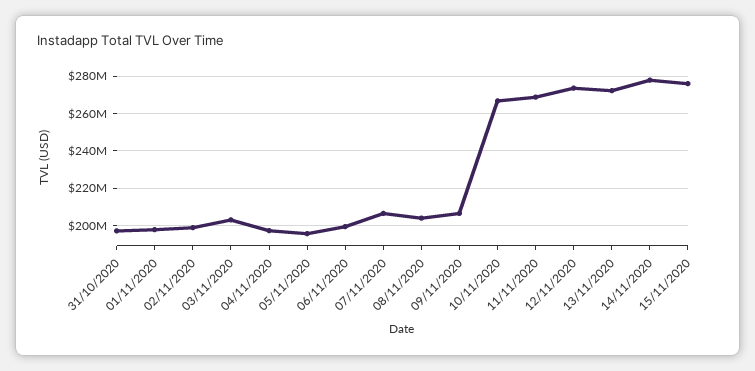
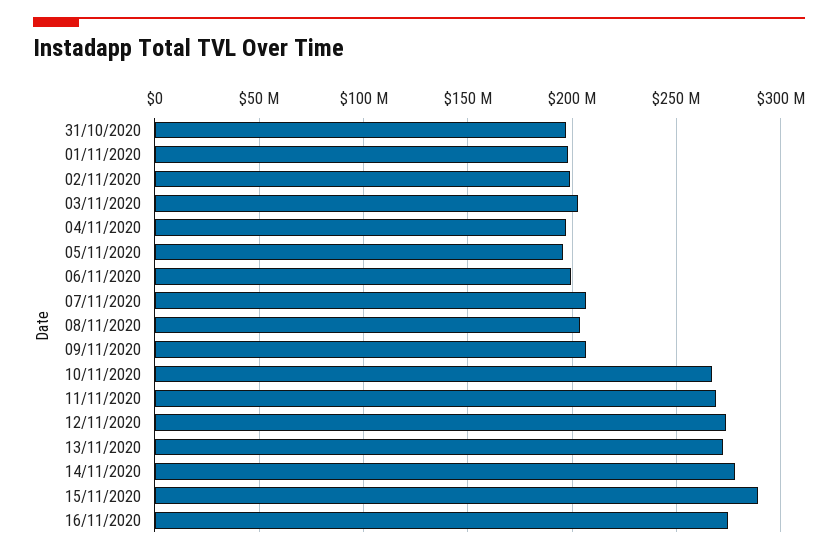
15/11/2020: 275000000 -> 290000000
16/11/2020: none -> 275000000

